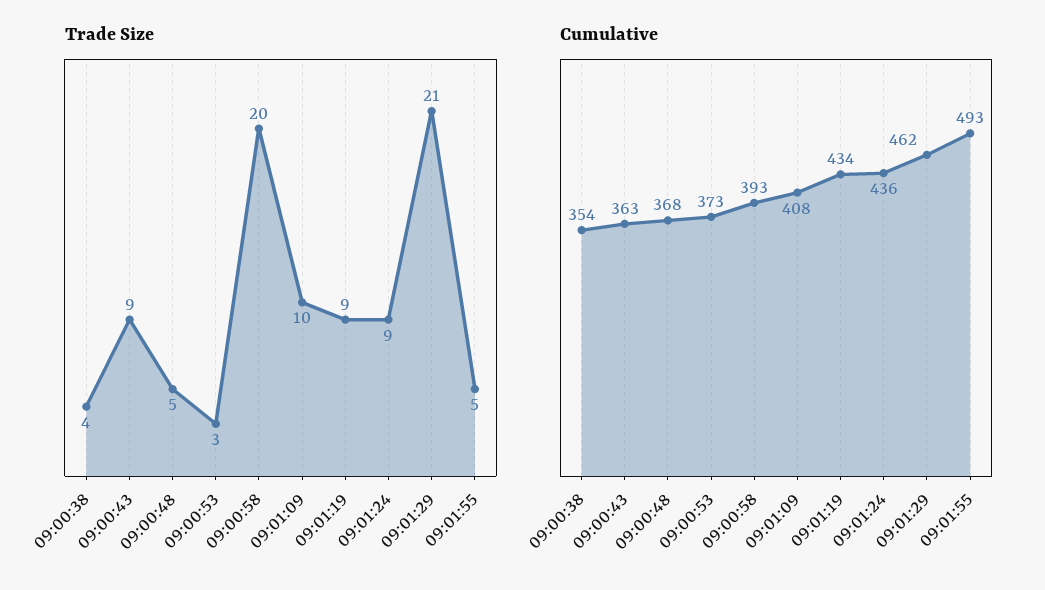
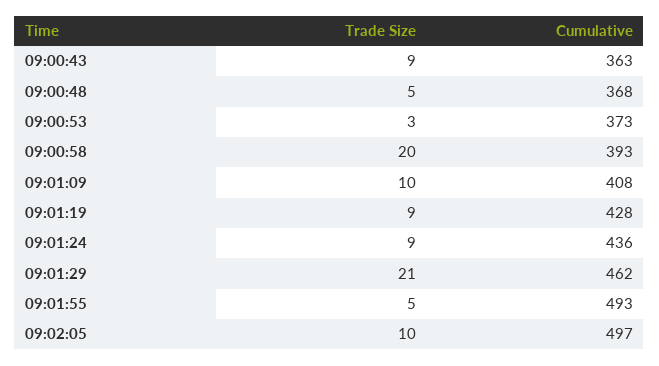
Trade Size, 09:00:38: 4 -> none
Cumulative, 09:00:38: 354 -> none
Cumulative, 09:01:19: 434 -> 428
Trade Size, 09:02:05: none -> 10
Cumulative, 09:02:05: none -> 497

